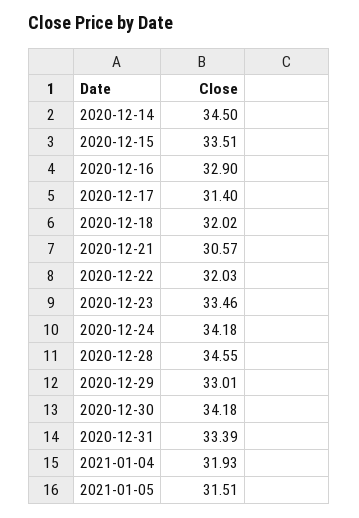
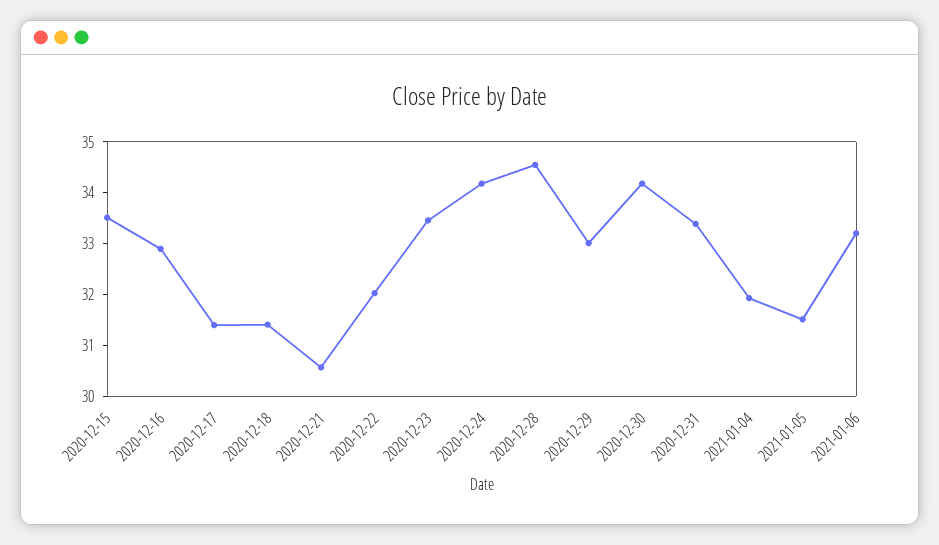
2020-12-14: 34.5 -> none
2020-12-18: 32.02 -> 31.4
2021-01-06: none -> 33.2

